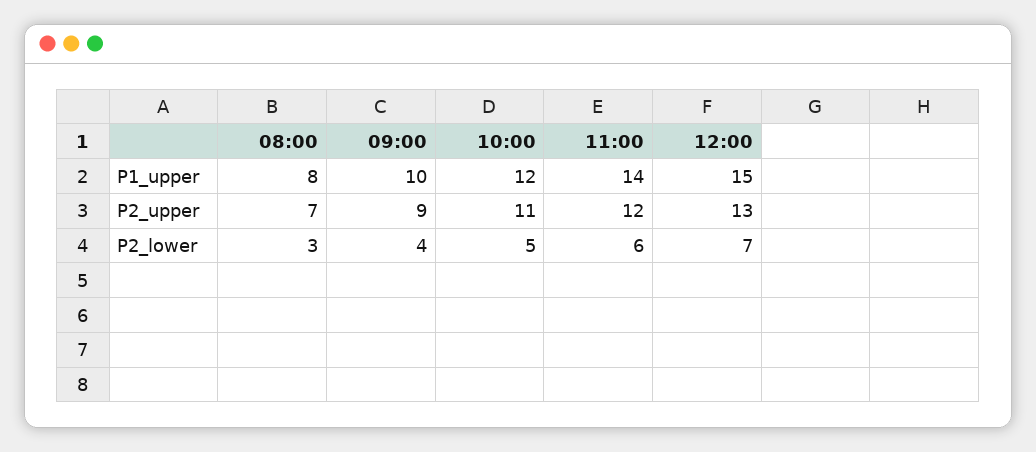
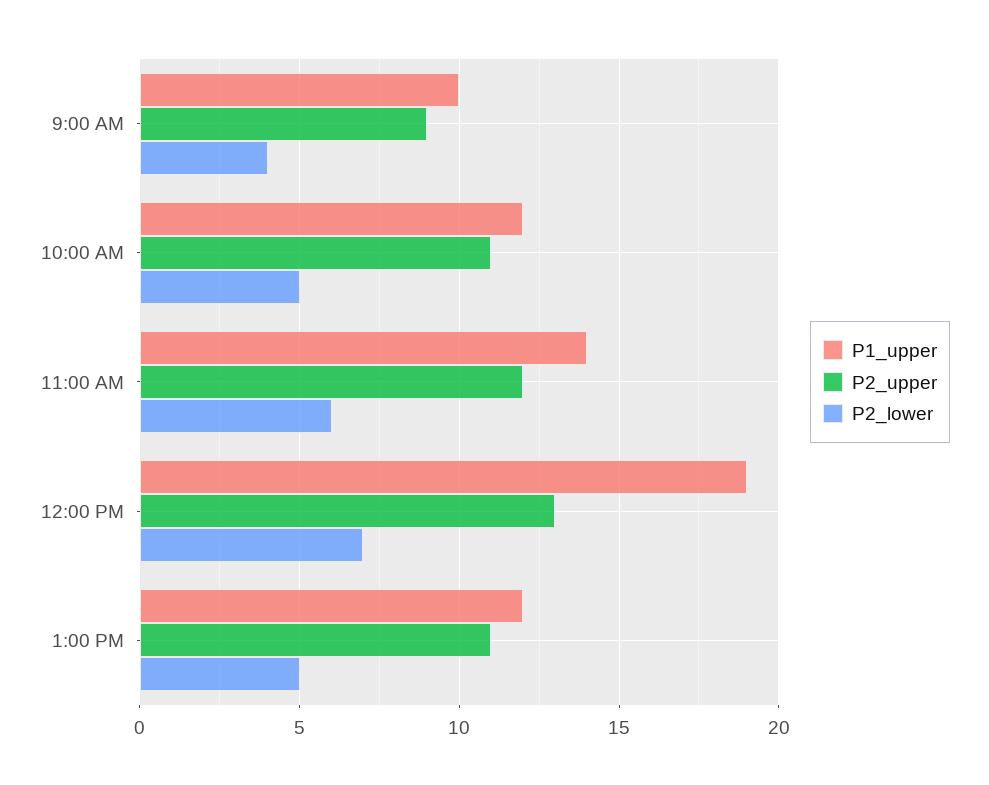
P1_upper, 08:00: 8 -> none
P1_upper, 12:00: 15 -> 19
P2_upper, 08:00: 7 -> none
P2_lower, 08:00: 3 -> none
P1_upper, 1:00 PM: none -> 12
P2_upper, 1:00 PM: none -> 11
P2_lower, 1:00 PM: none -> 5

